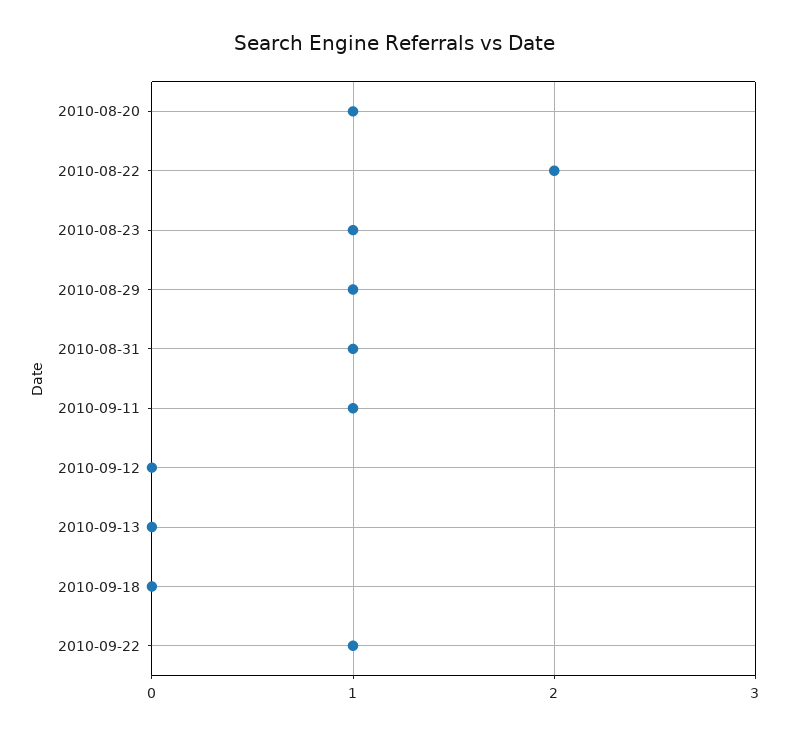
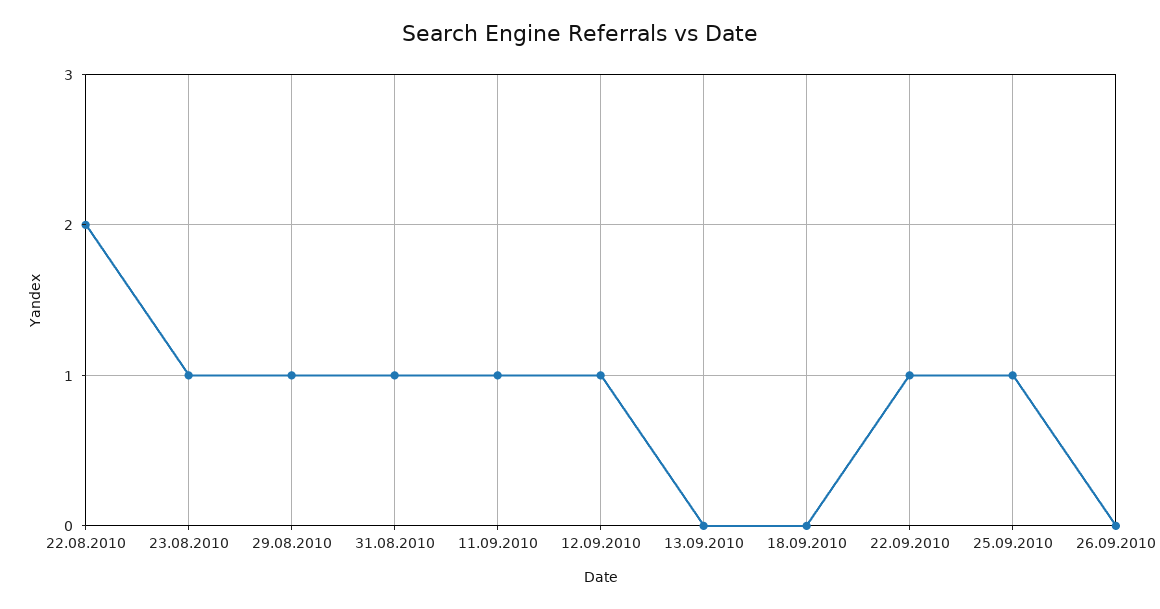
2010-08-20: 1 -> none
2010-09-12: 0 -> 1
25.09.2010: none -> 1
26.09.2010: none -> 0

